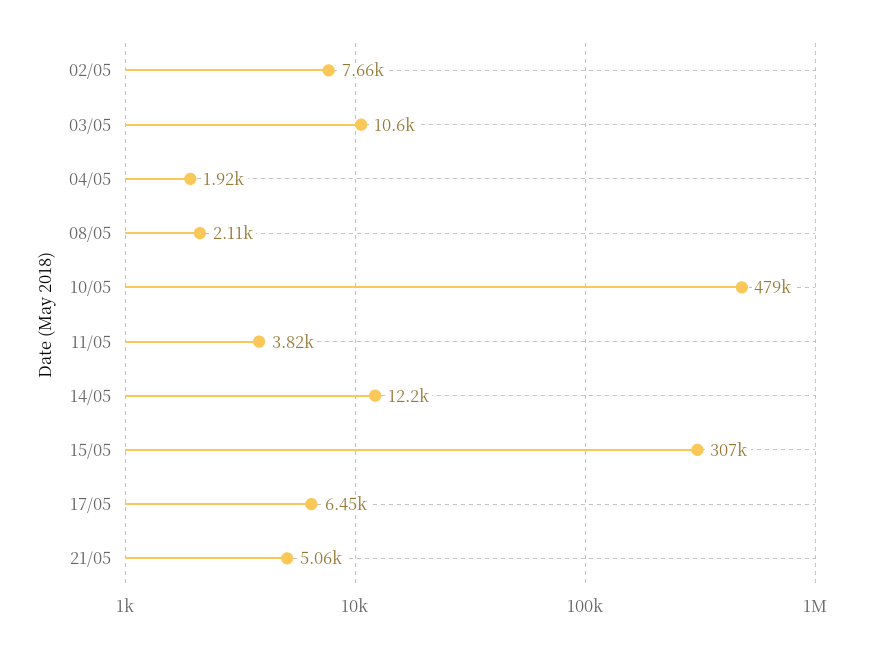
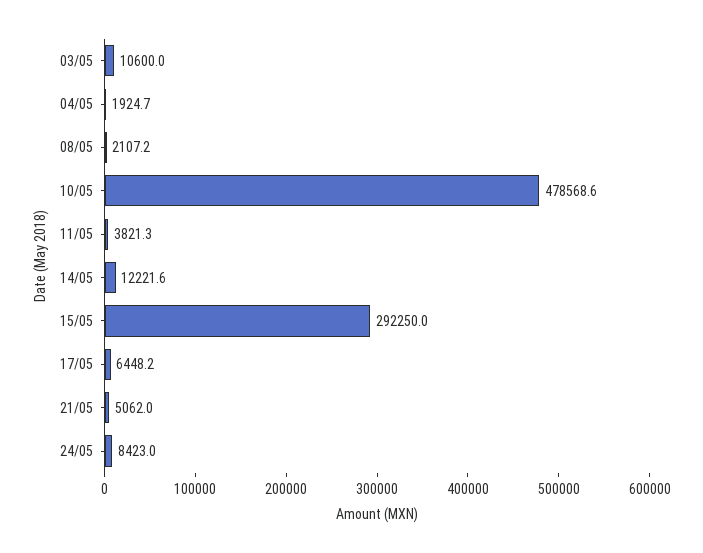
02/05: 7660 -> none
15/05: 307000 -> 292250
24/05: none -> 8423

